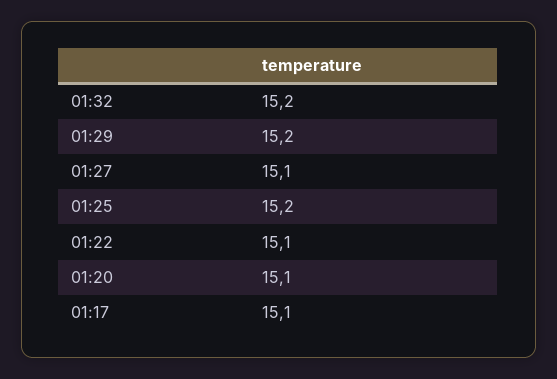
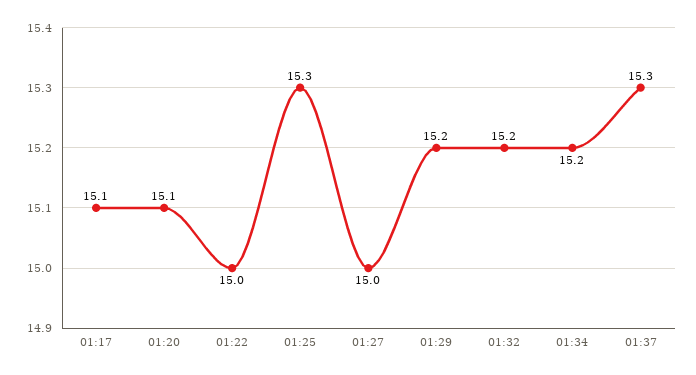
01:27: 15.1 -> 15
01:25: 15.2 -> 15.3
01:22: 15.1 -> 15
01:34: none -> 15.2
01:37: none -> 15.3

